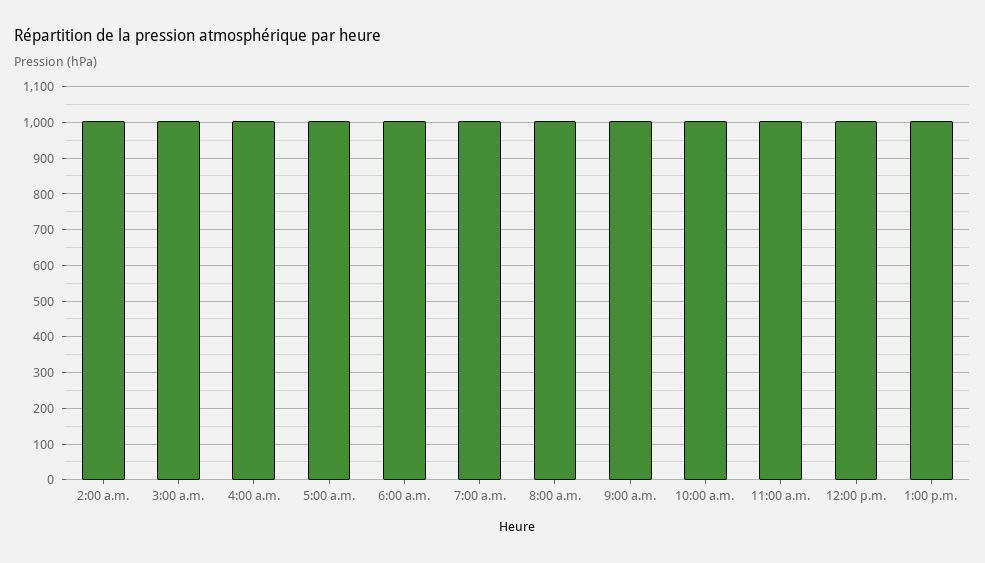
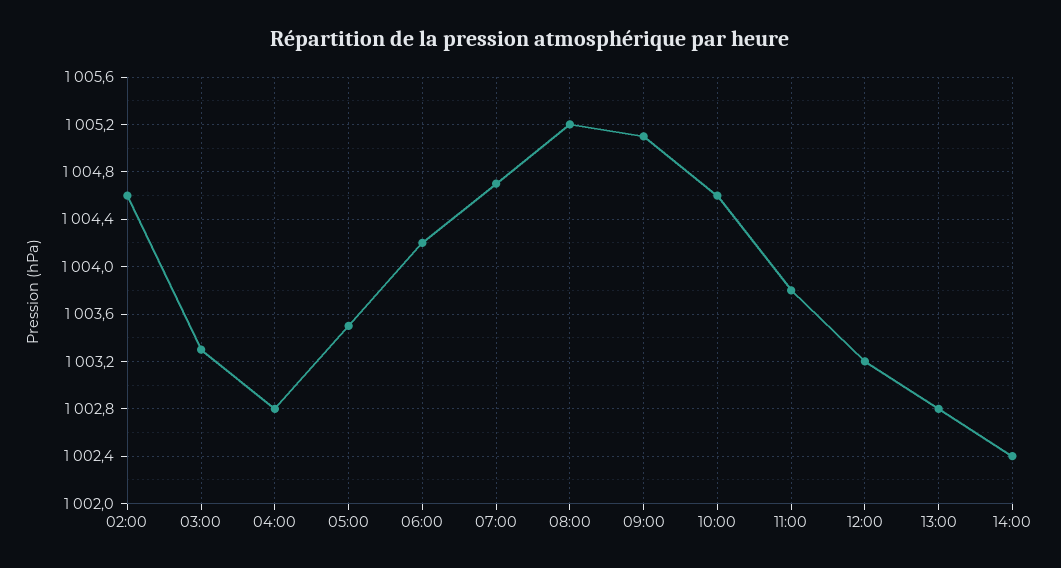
14:00: none -> 1002.4

